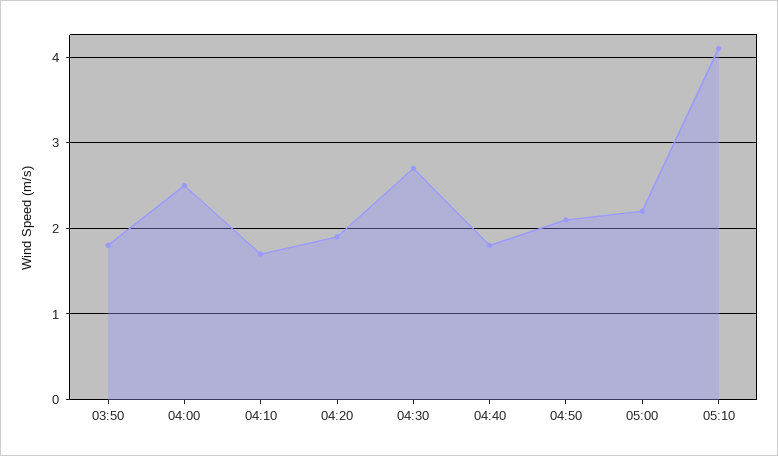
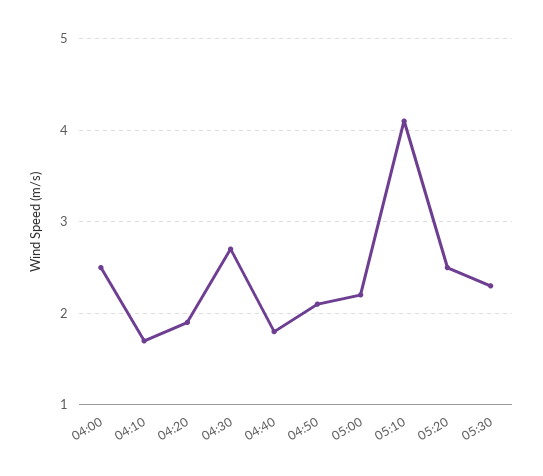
03:50: 1.8 -> none
05:20: none -> 2.5
05:30: none -> 2.3

